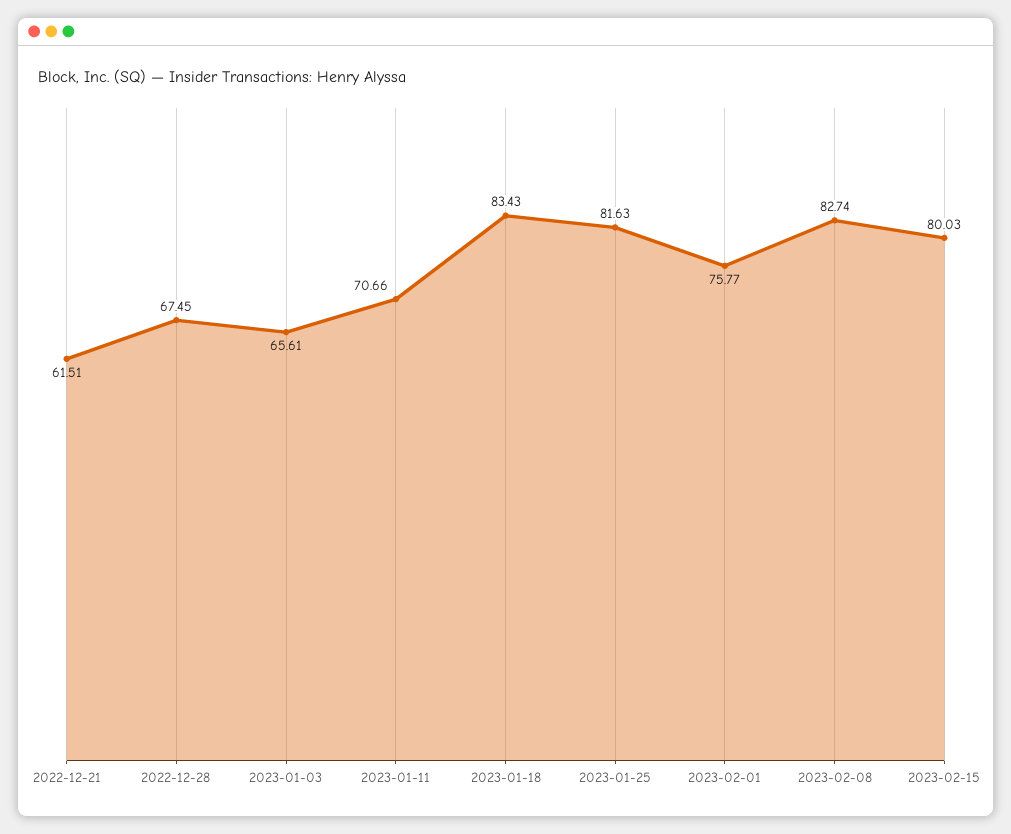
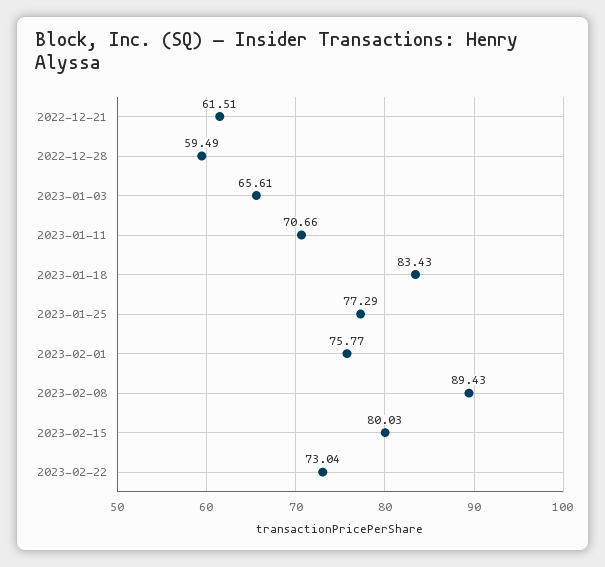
2022-12-28: 67.45 -> 59.49
2023-01-25: 81.63 -> 77.29
2023-02-08: 82.74 -> 89.43
2023-02-22: none -> 73.04

